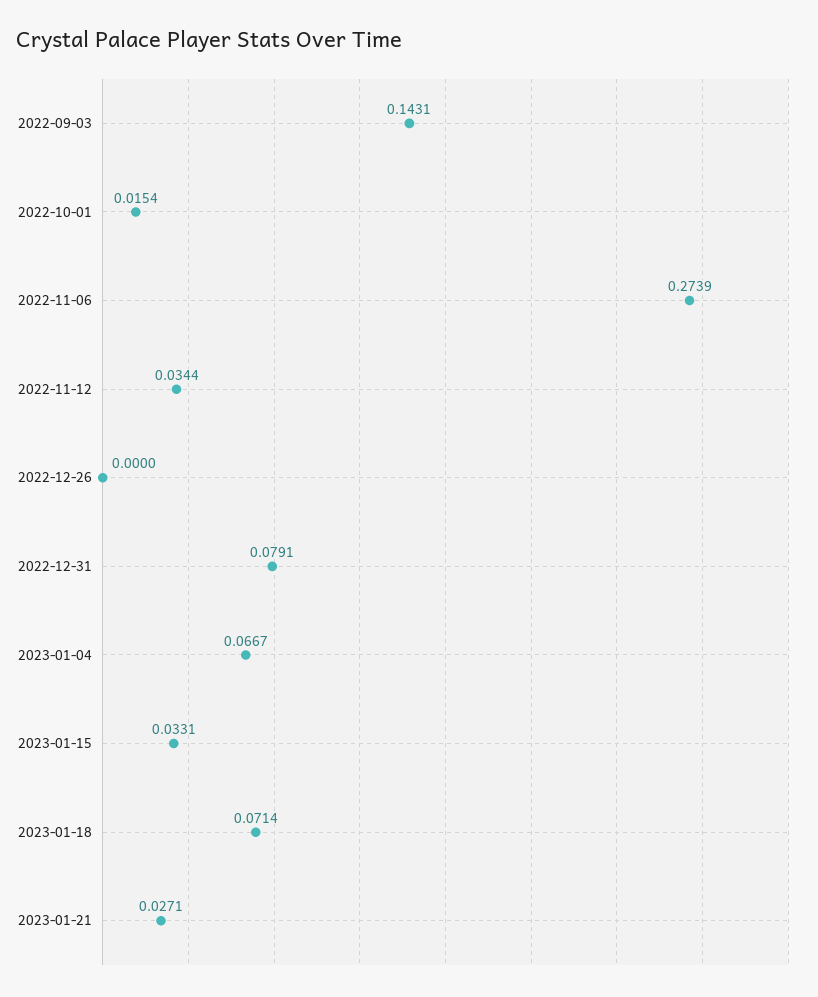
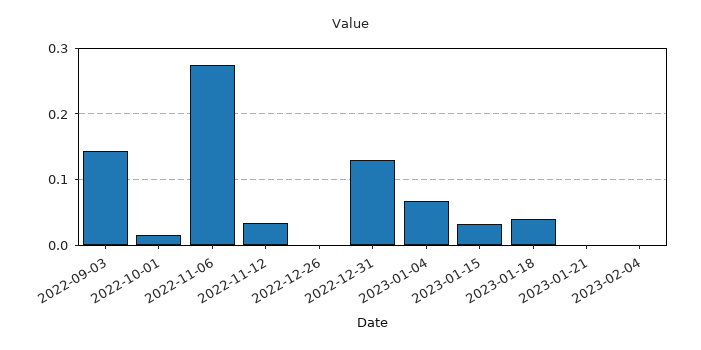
2022-12-31: 0.0791 -> 0.13
2023-01-18: 0.0714 -> 0.04
2023-01-21: 0.0271 -> 0
2023-02-04: none -> 0

